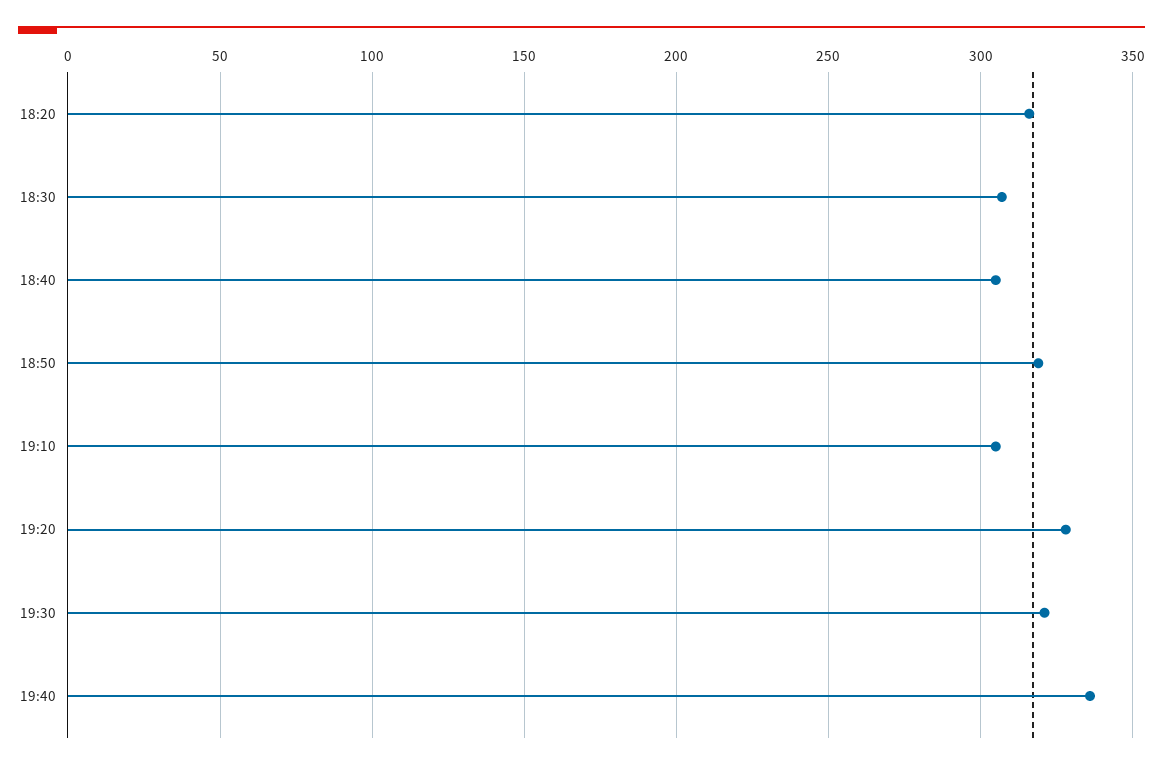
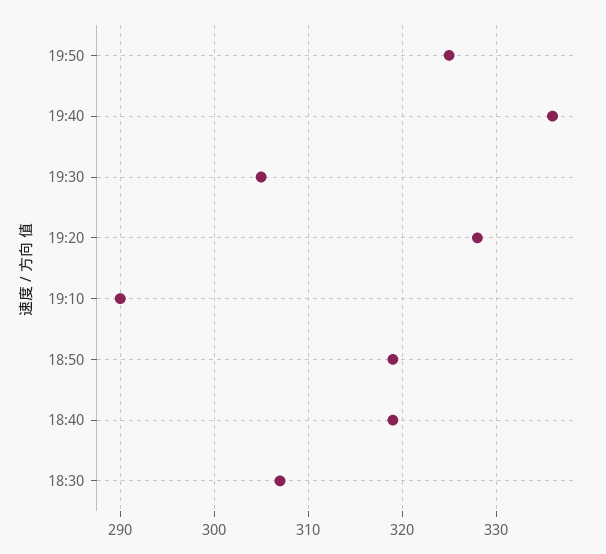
18:20: 315 -> none
18:40: 305 -> 319
19:10: 305 -> 290
19:30: 320 -> 305
19:50: none -> 325

